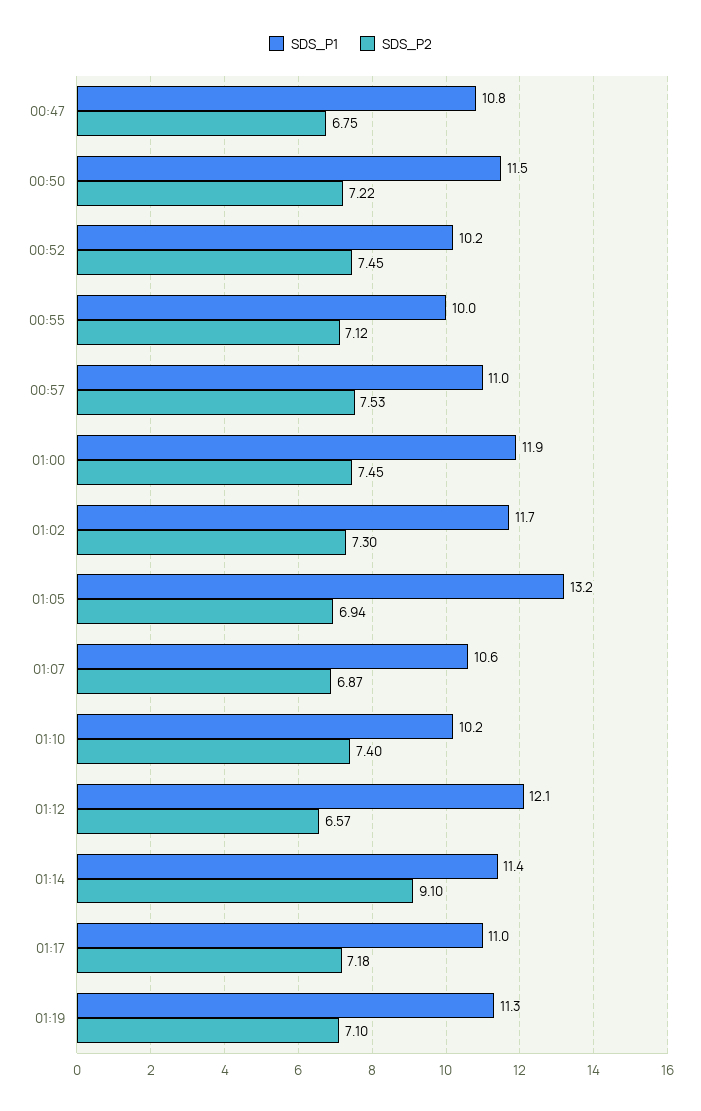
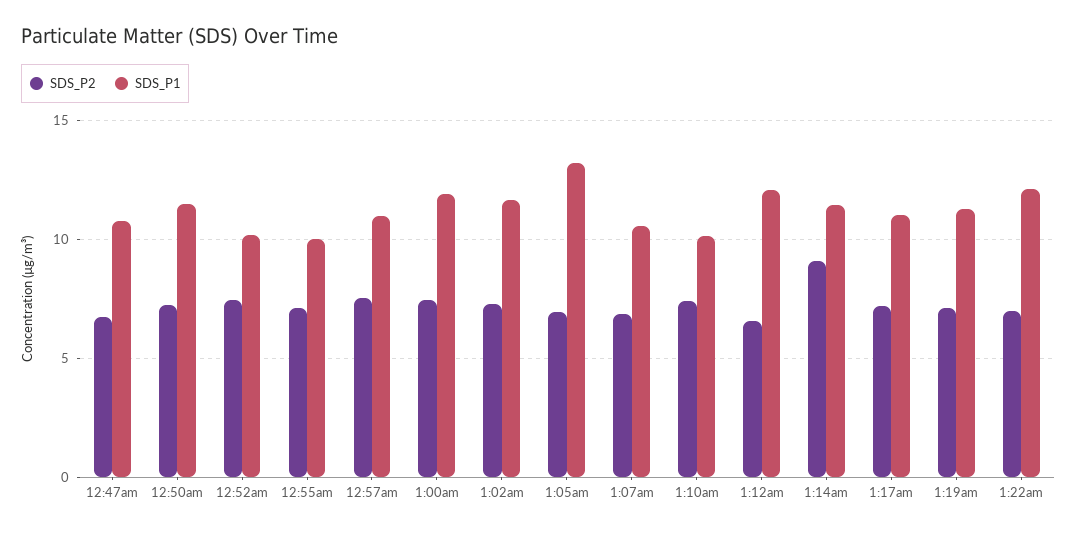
SDS_P2, 1:22am: none -> 7
SDS_P1, 1:22am: none -> 12

